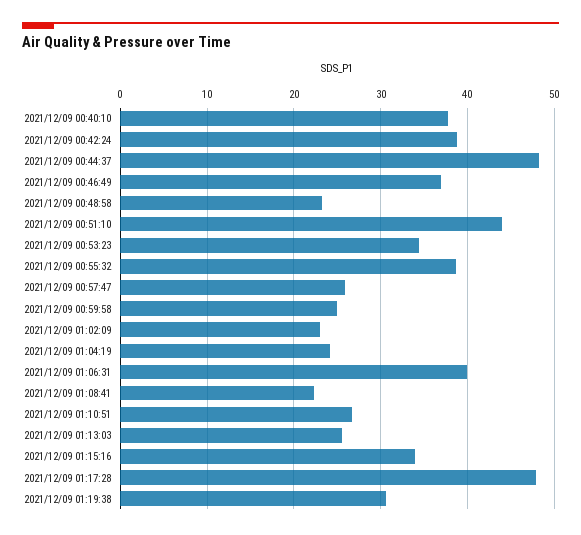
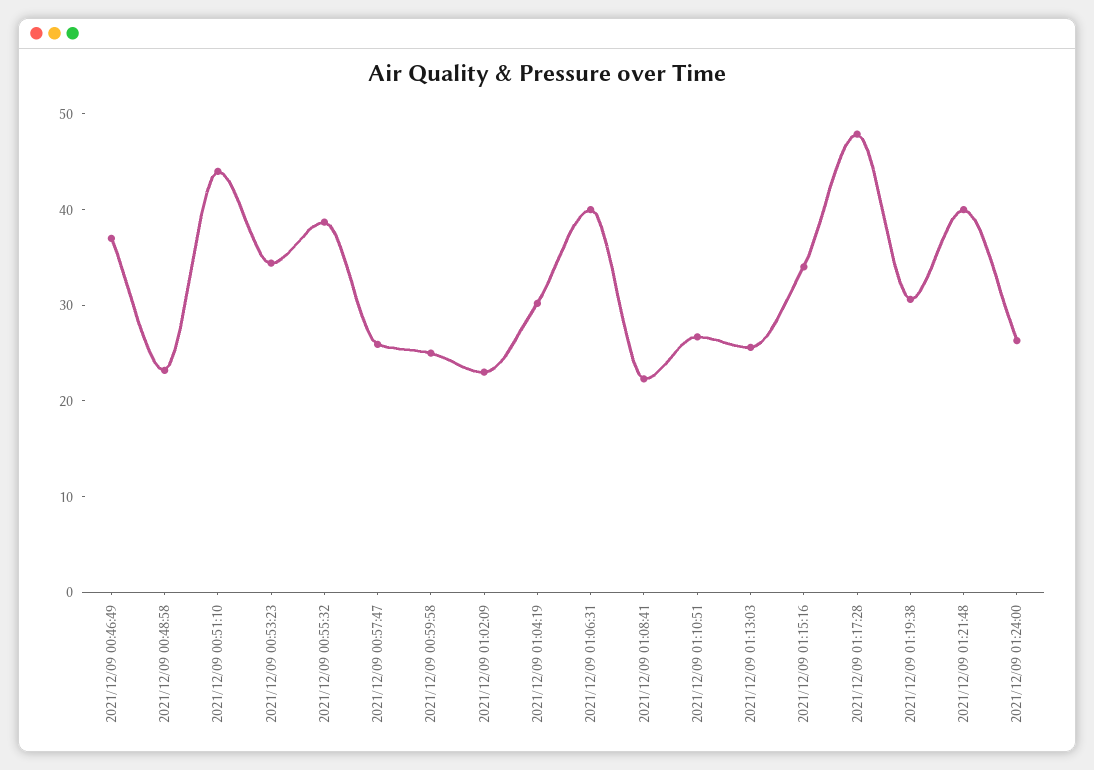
2021/12/09 00:40:10: 38 -> none
2021/12/09 00:42:24: 39 -> none
2021/12/09 00:44:37: 48 -> none
2021/12/09 01:04:19: 24 -> 30
2021/12/09 01:21:48: none -> 40
2021/12/09 01:24:00: none -> 26

